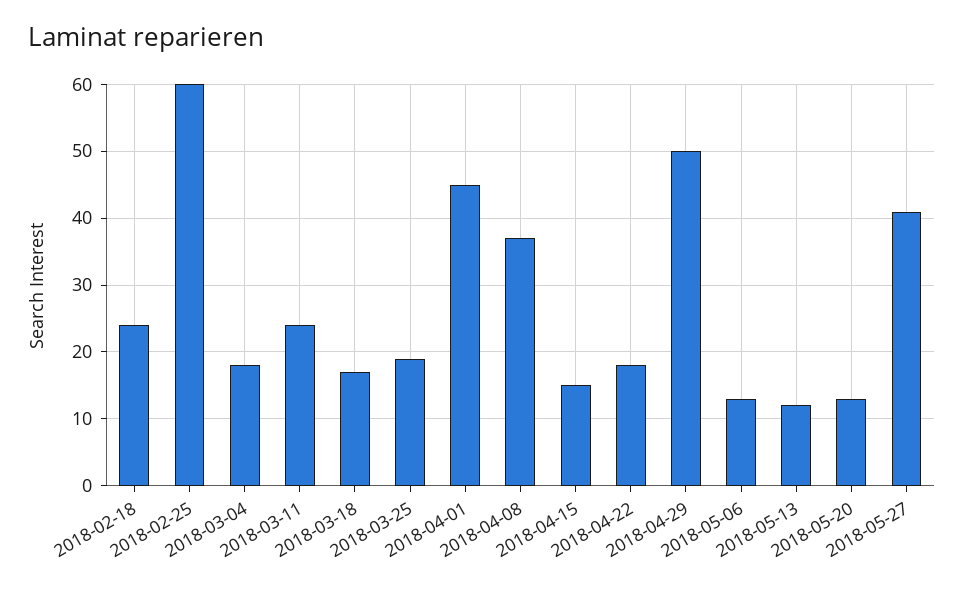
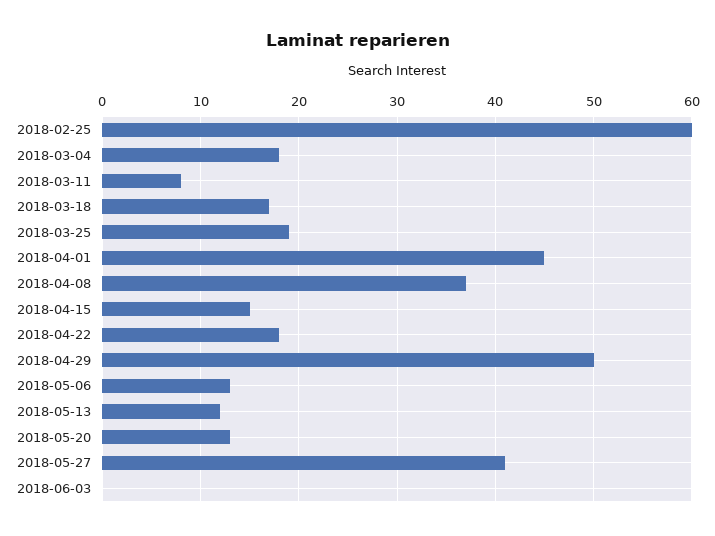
2018-02-18: 24 -> none
2018-03-11: 24 -> 8
2018-06-03: none -> 0

